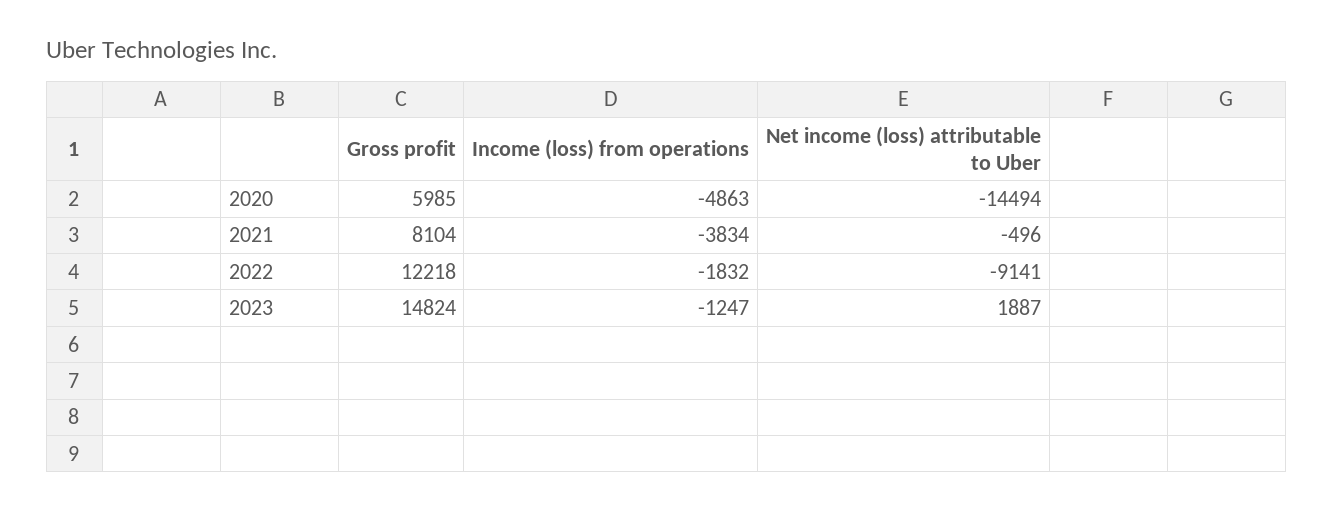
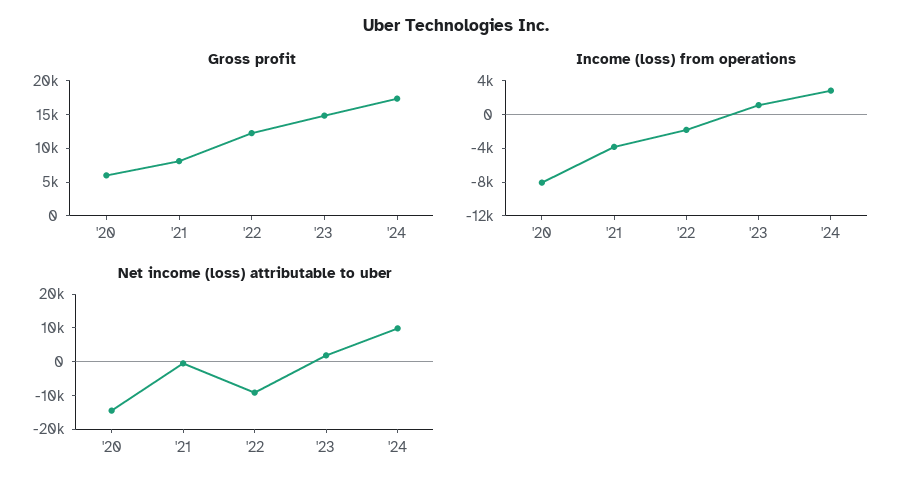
Income (loss) from operations, 2020: -4863 -> -8000
Income (loss) from operations, 2023: -1247 -> 1000
Gross profit, '24: none -> 17500
Income (loss) from operations, '24: none -> 3000
Net income (loss) attributable to Uber, '24: none -> 10000

